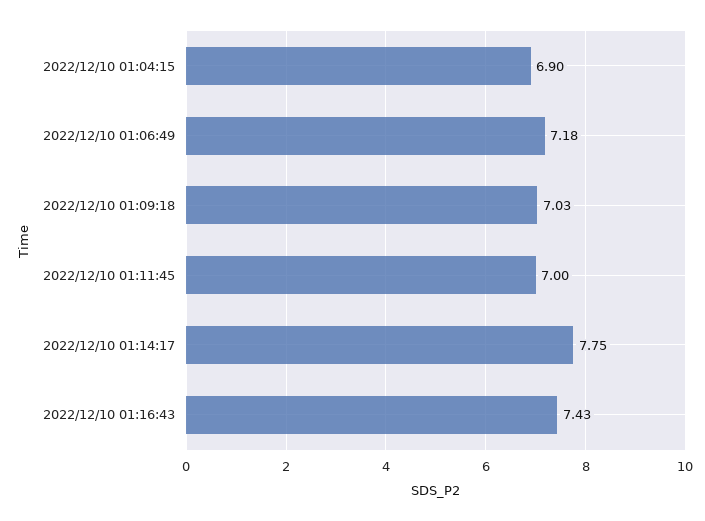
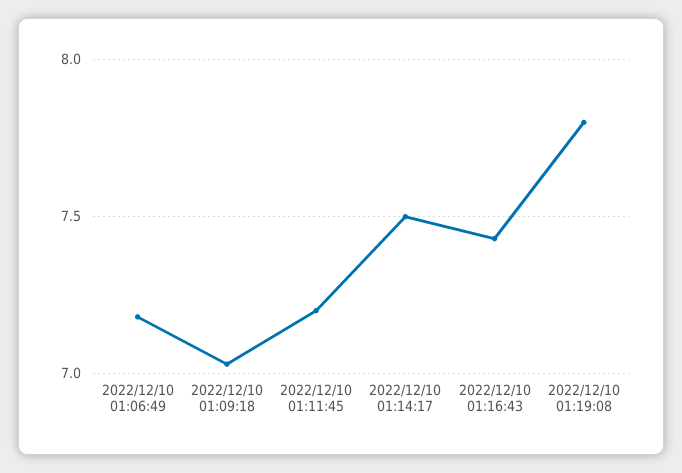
2022/12/10 01:04:15: 6.9 -> none
2022/12/10 01:11:45: 7 -> 7.2
2022/12/10 01:14:17: 7.75 -> 7.5
2022/12/10 01:19:08: none -> 7.8

